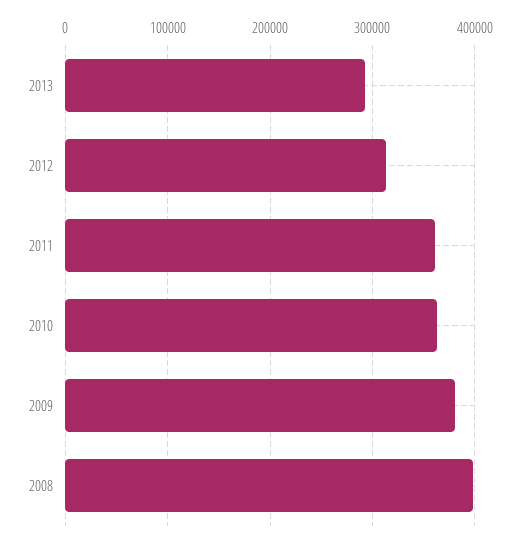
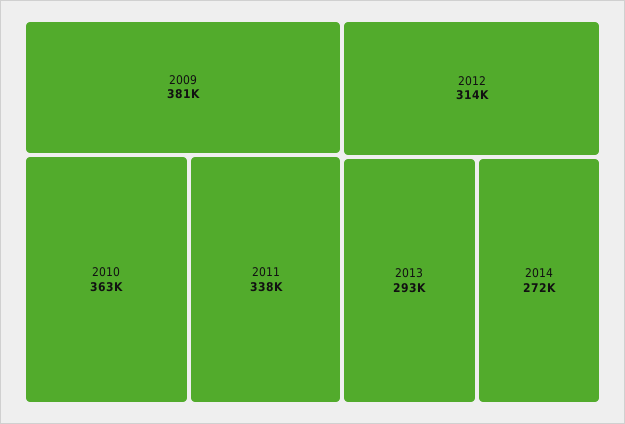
2011: 360000 -> 338000
2008: 400000 -> none
2014: none -> 272000

